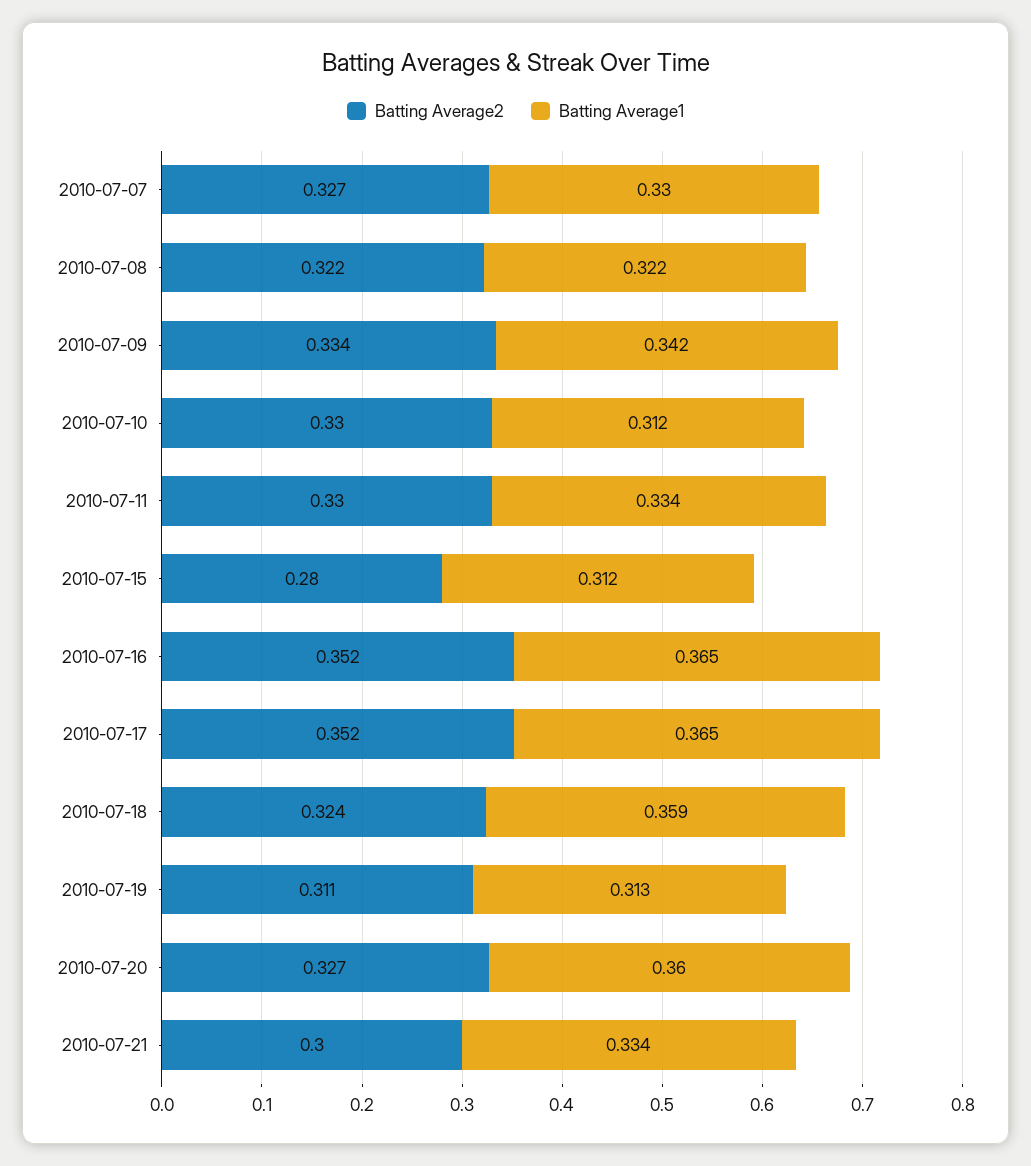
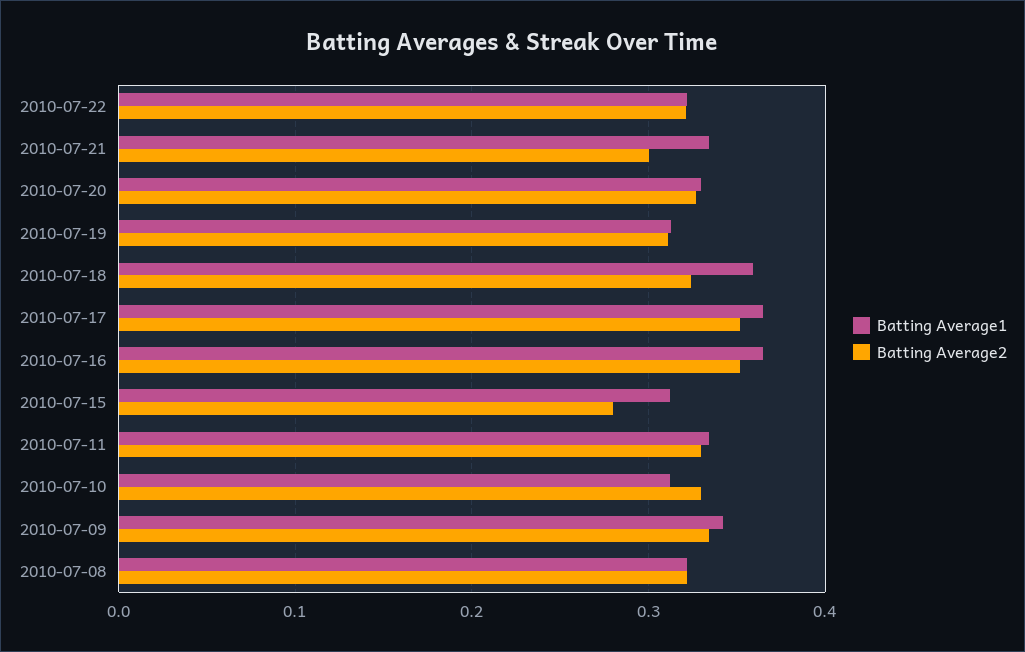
Batting Average2, 2010-07-07: 0.327 -> none
Batting Average1, 2010-07-07: 0.33 -> none
Batting Average1, 2010-07-20: 0.36 -> 0.33
Batting Average1, 2010-07-22: none -> 0.32
Batting Average2, 2010-07-22: none -> 0.32

